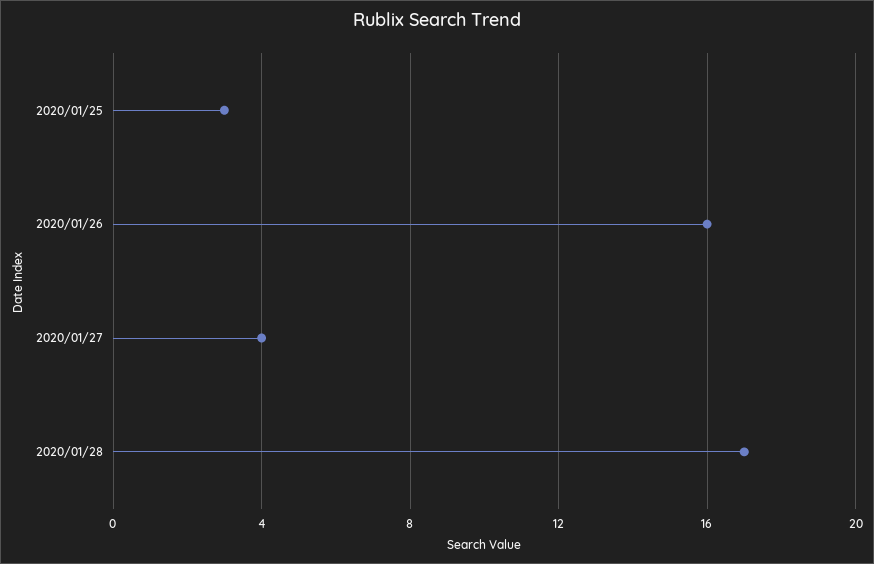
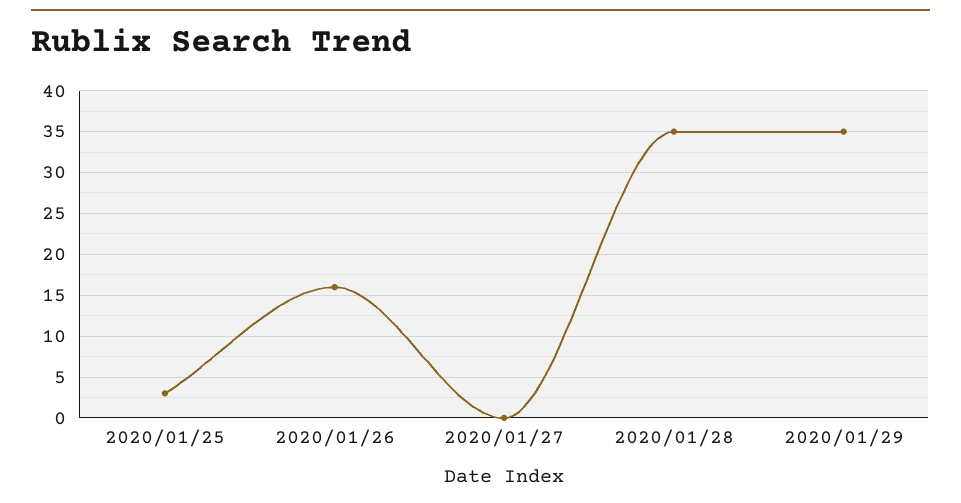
2020/01/27: 4 -> 0
2020/01/28: 17 -> 35
2020/01/29: none -> 35

